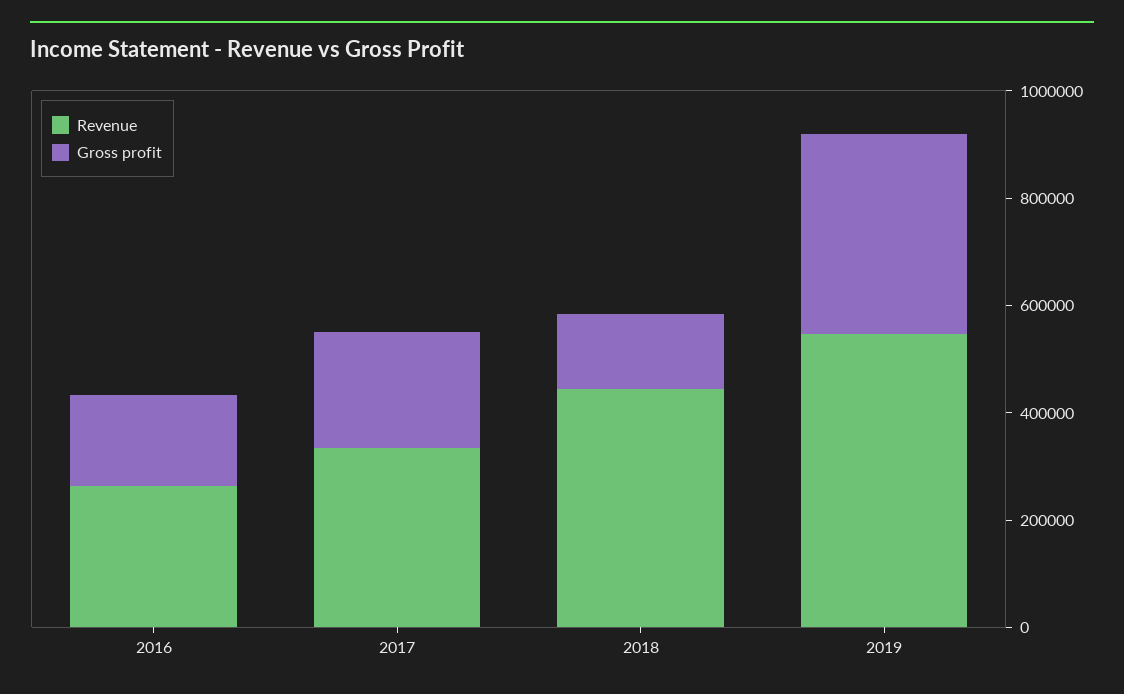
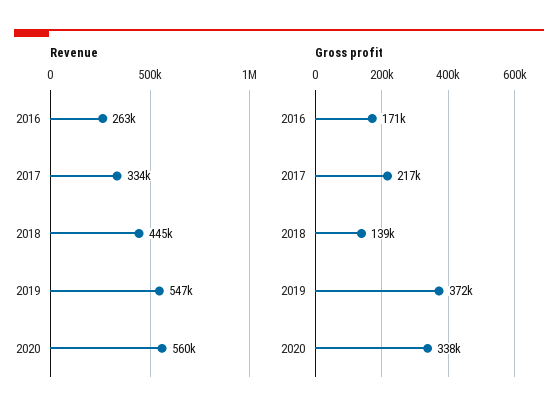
Revenue, 2020: none -> 560000
Gross profit, 2020: none -> 338000

